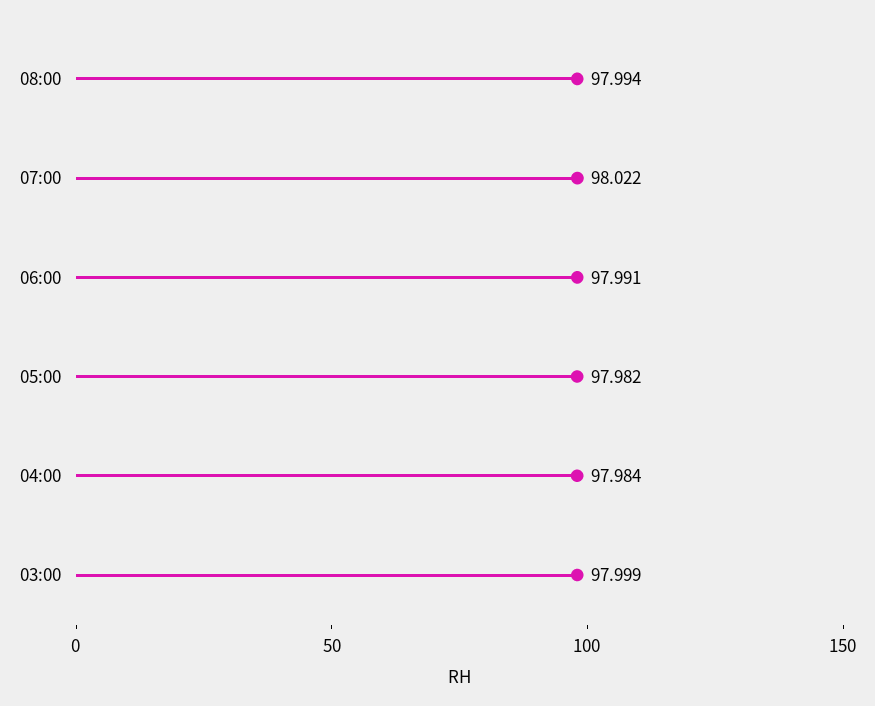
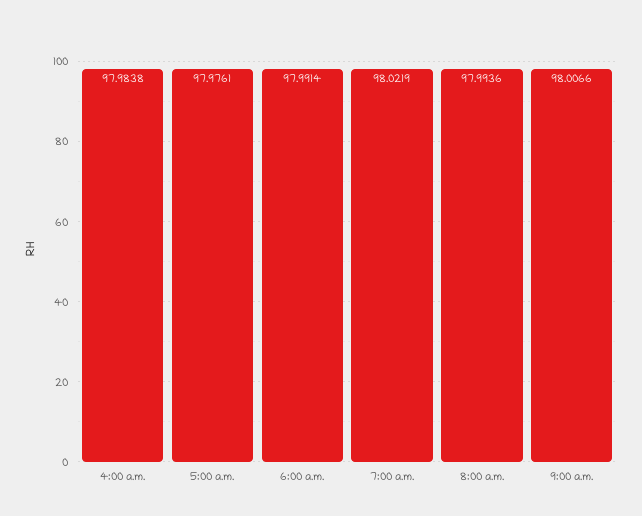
05:00: 97.982 -> 97.9761
03:00: 97.999 -> none
9:00 a.m.: none -> 98.0066

